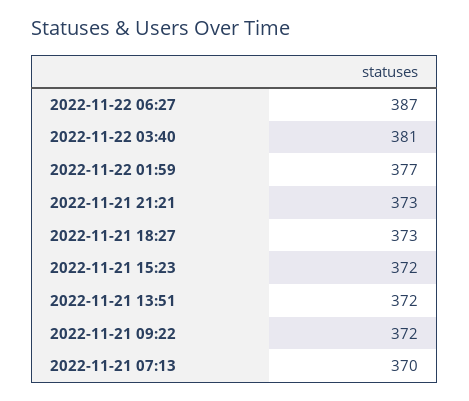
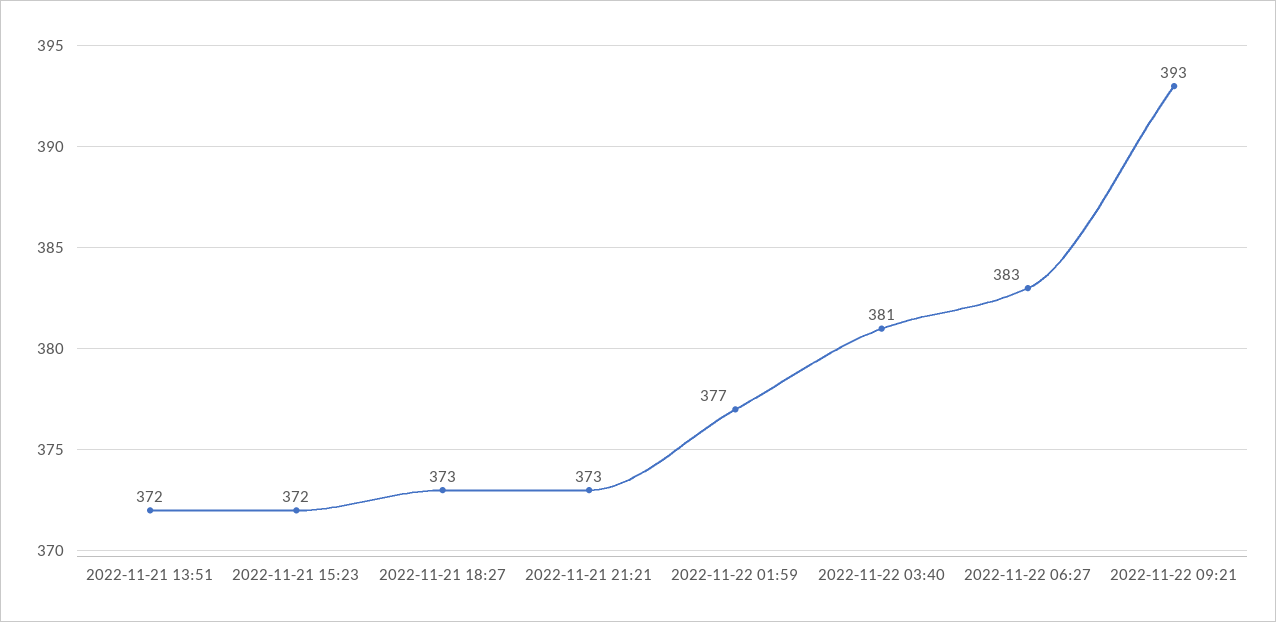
2022-11-22 06:27: 387 -> 383
2022-11-21 09:22: 372 -> none
2022-11-21 07:13: 370 -> none
2022-11-22 09:21: none -> 393

